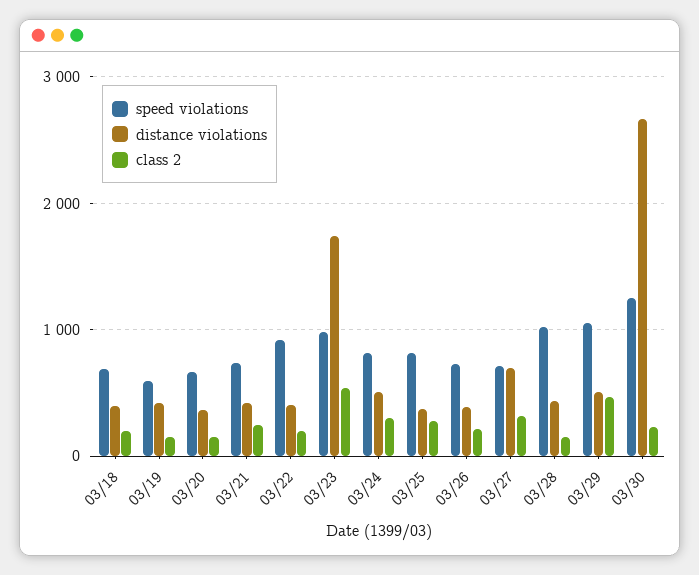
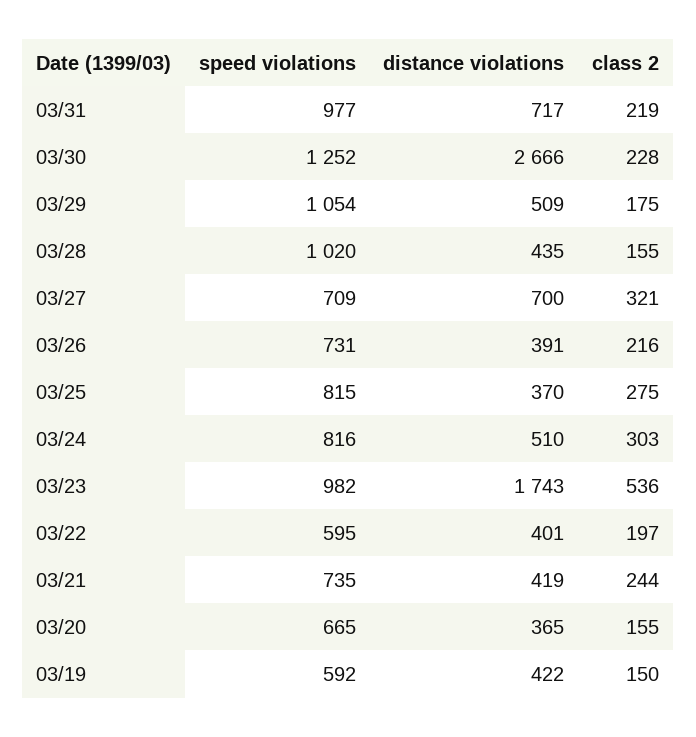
speed violations, 03/18: 700 -> none
distance violations, 03/18: 400 -> none
class 2, 03/18: 200 -> none
speed violations, 03/22: 900 -> 595
class 2, 03/29: 500 -> 175
speed violations, 03/31: none -> 977
distance violations, 03/31: none -> 717
class 2, 03/31: none -> 219

